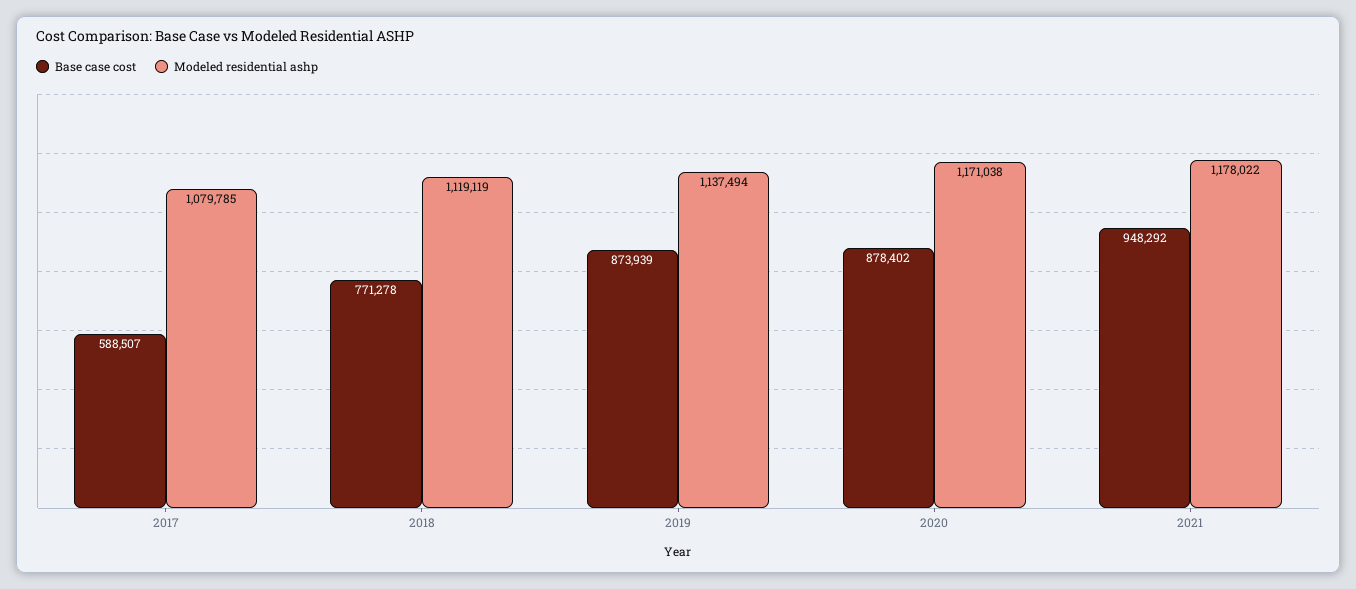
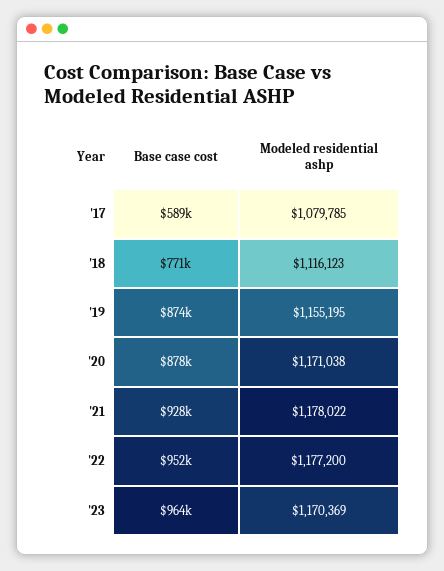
Modeled residential ashp, 2018: 1119119 -> 1116123
Modeled residential ashp, 2019: 1137494 -> 1155195
Base case cost, 2021: 948292 -> 928000
Base case cost, '22: none -> 952000
Modeled residential ashp, '22: none -> 1177200
Base case cost, '23: none -> 964000
Modeled residential ashp, '23: none -> 1170369

